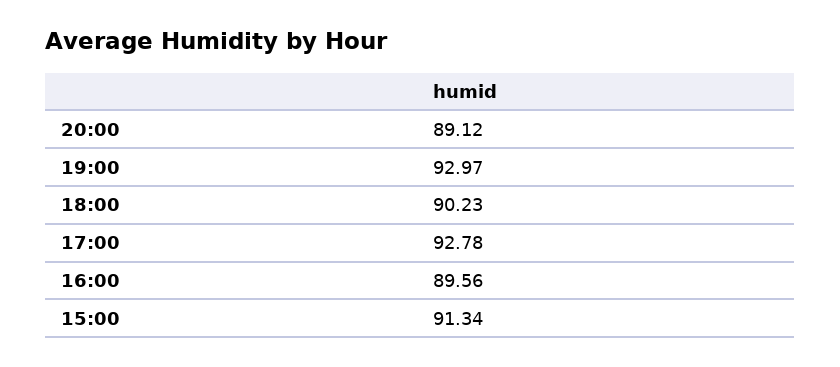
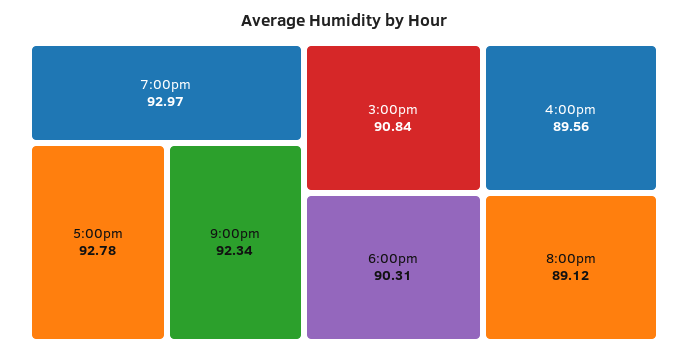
18:00: 90.23 -> 90.31
15:00: 91.34 -> 90.84
9:00pm: none -> 92.34

